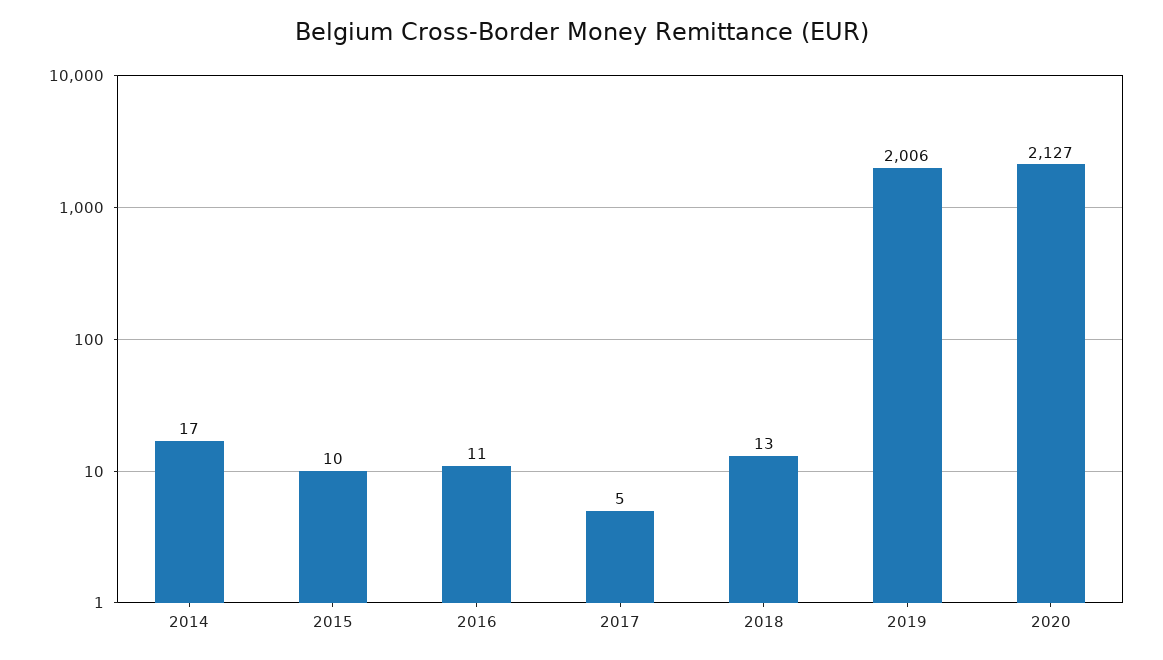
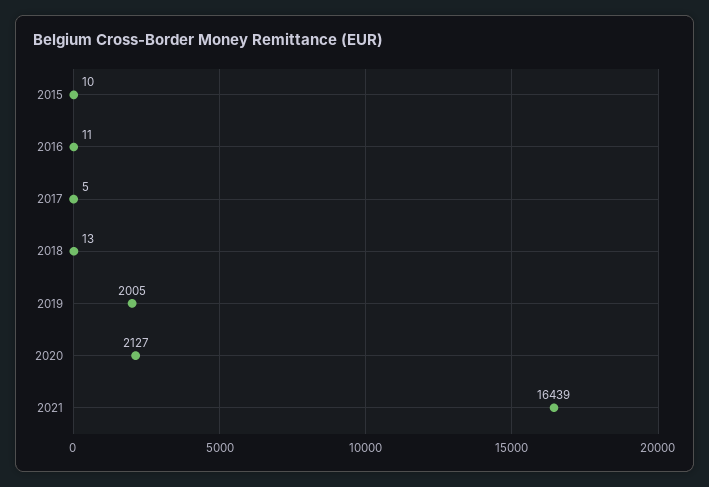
2014: 17 -> none
2019: 2006 -> 2005
2021: none -> 16439

